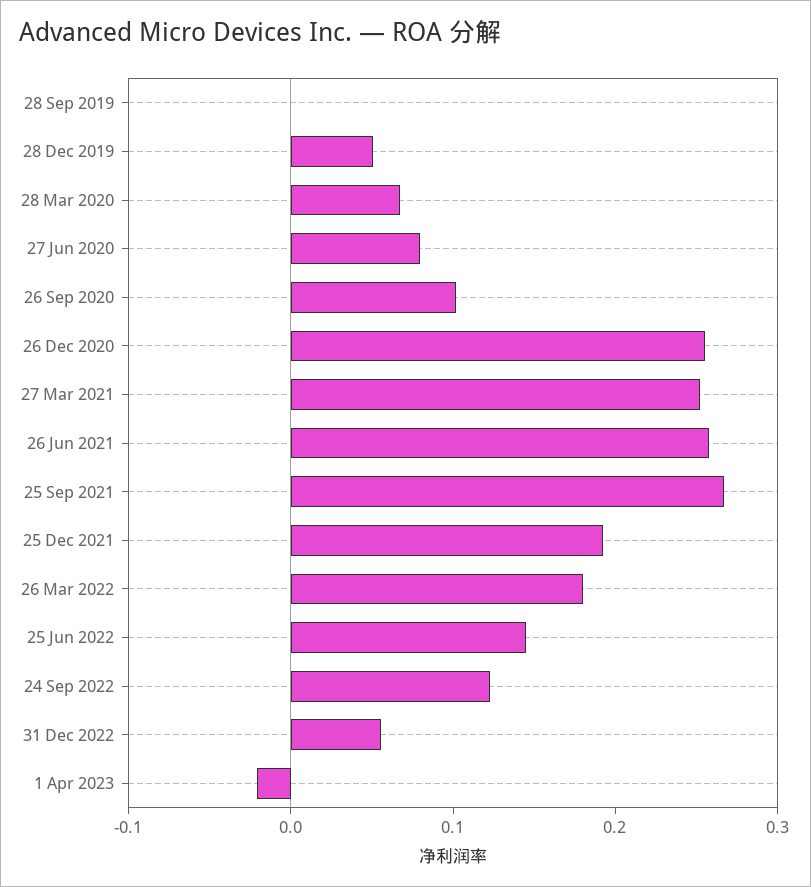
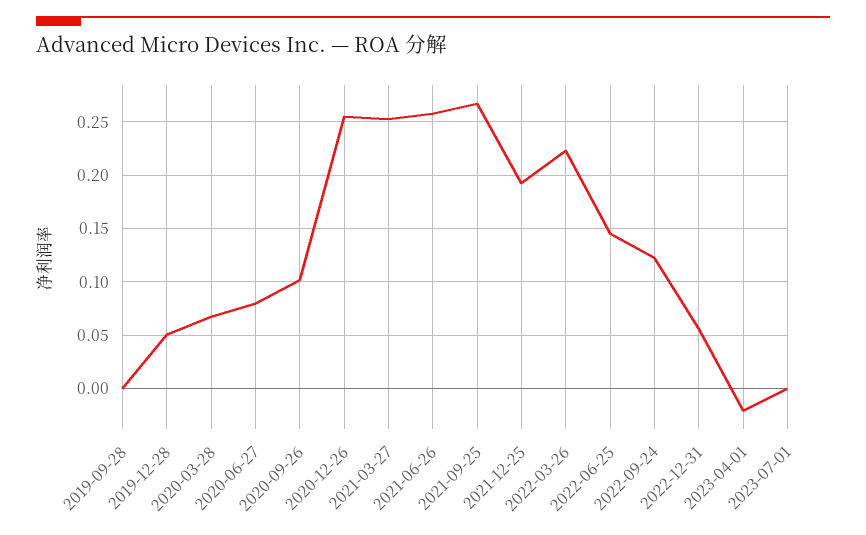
26 Mar 2022: 0.18 -> 0.22
2023-07-01: none -> 0

